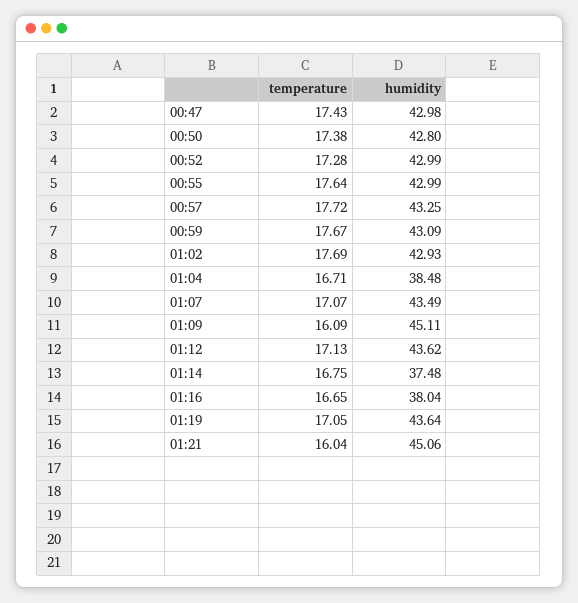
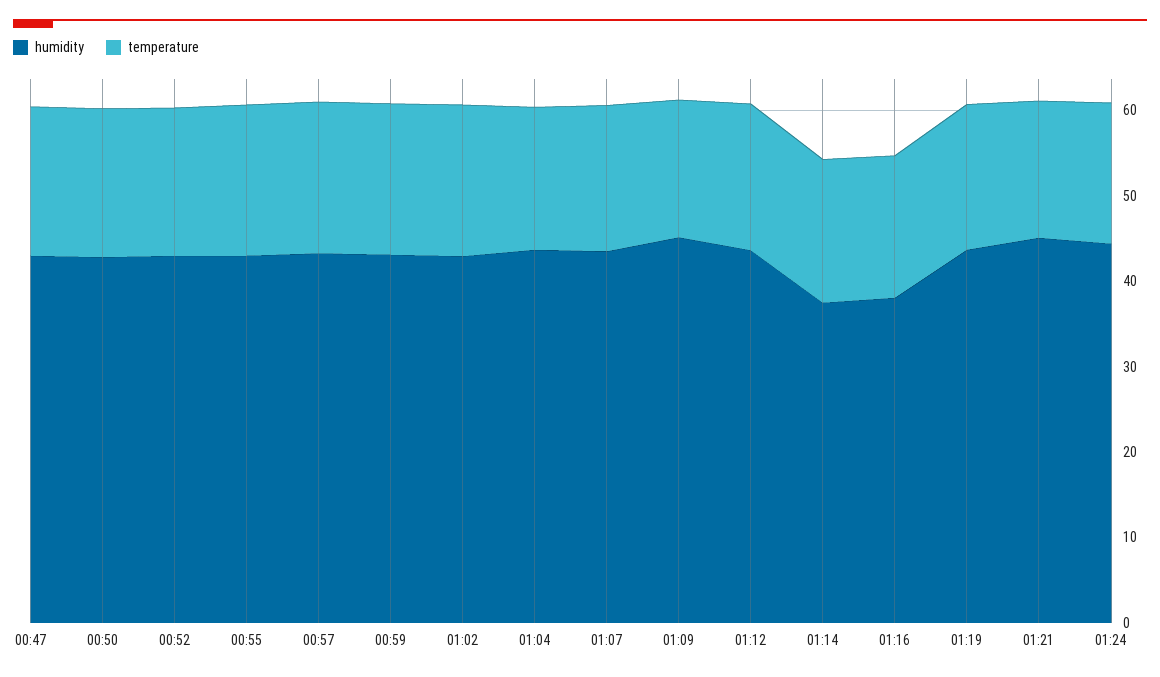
humidity, 01:04: 38.48 -> 44
humidity, 01:24: none -> 44
temperature, 01:24: none -> 16

